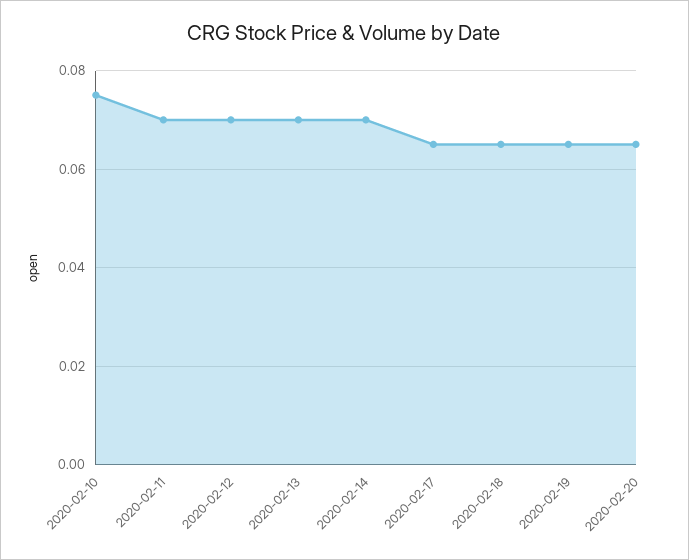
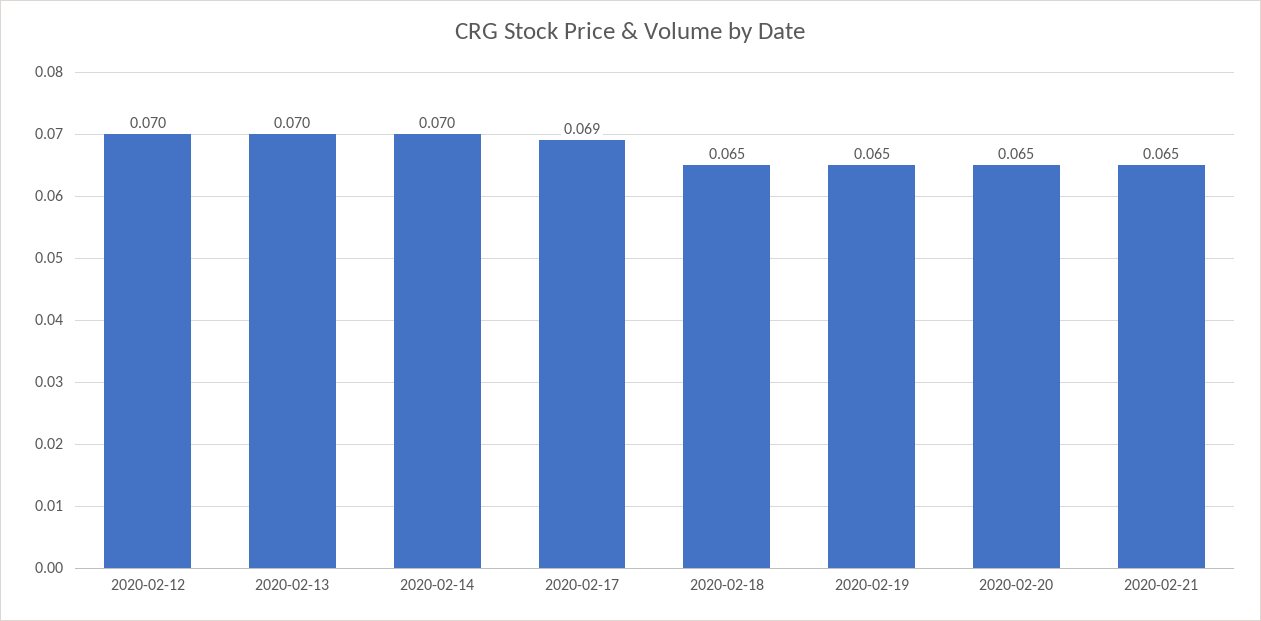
2020-02-10: 0.075 -> none
2020-02-11: 0.07 -> none
2020-02-17: 0.065 -> 0.069
2020-02-21: none -> 0.065

